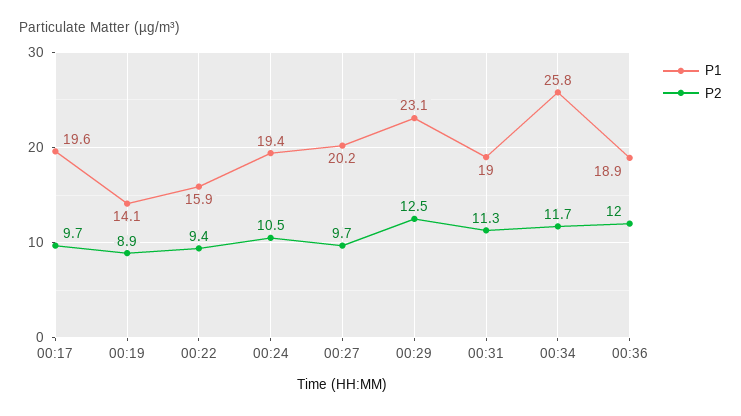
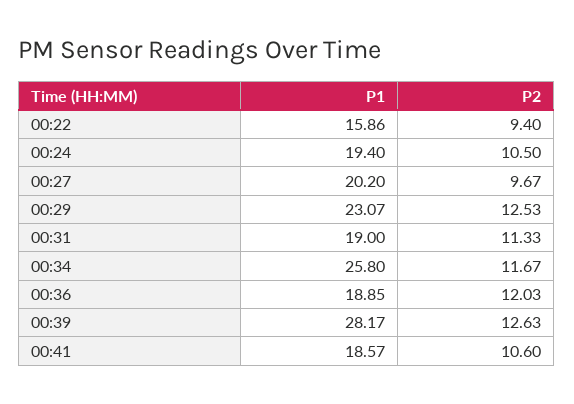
P1, 00:17: 19.6 -> none
P2, 00:17: 9.7 -> none
P1, 00:19: 14.1 -> none
P2, 00:19: 8.9 -> none
P1, 00:39: none -> 28.17
P2, 00:39: none -> 12.63
P1, 00:41: none -> 18.57
P2, 00:41: none -> 10.6

